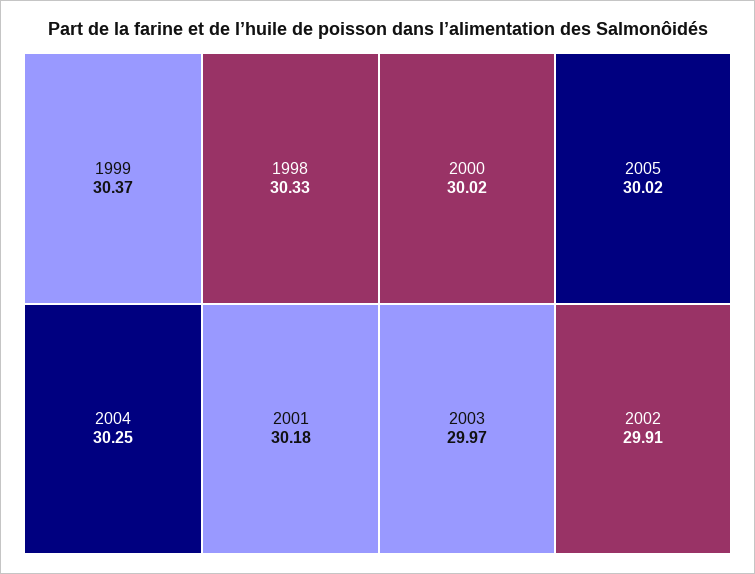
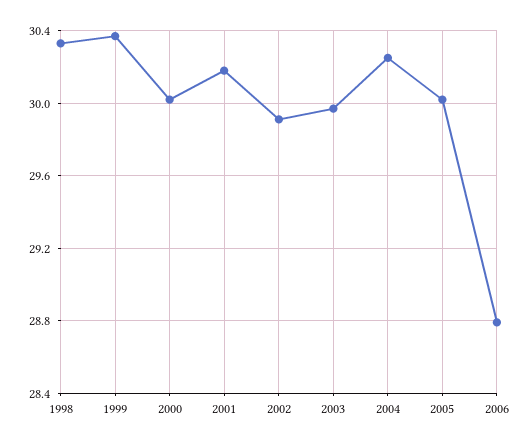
2006: none -> 28.8

